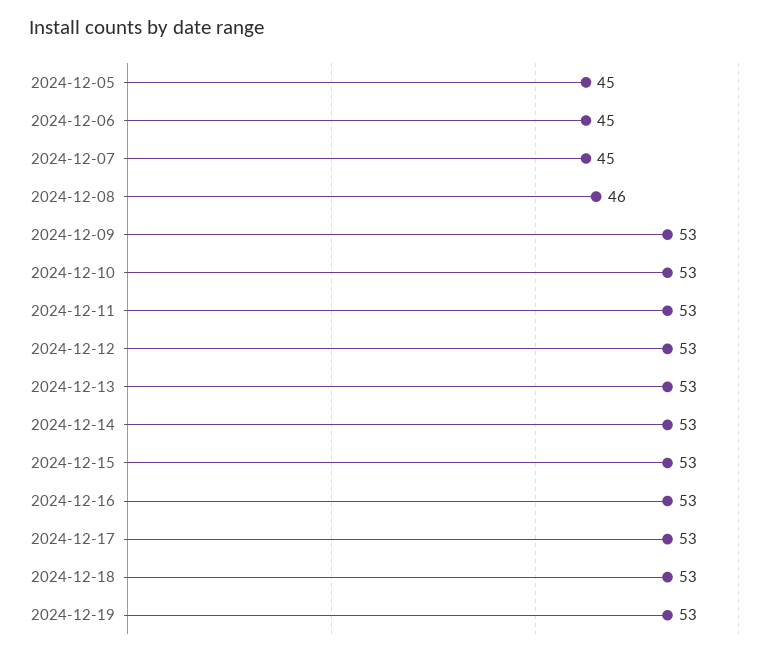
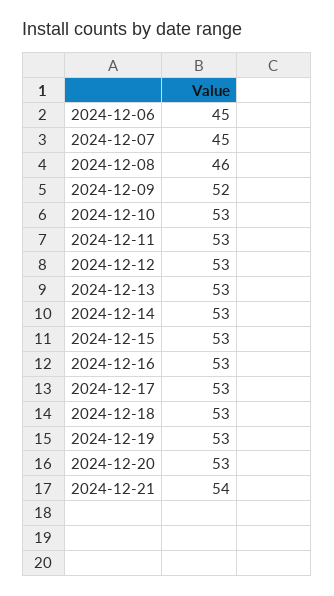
2024-12-05: 45 -> none
2024-12-09: 53 -> 52
2024-12-20: none -> 53
2024-12-21: none -> 54

